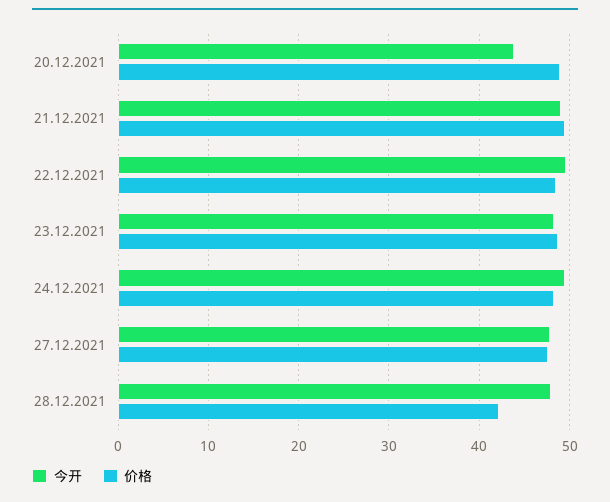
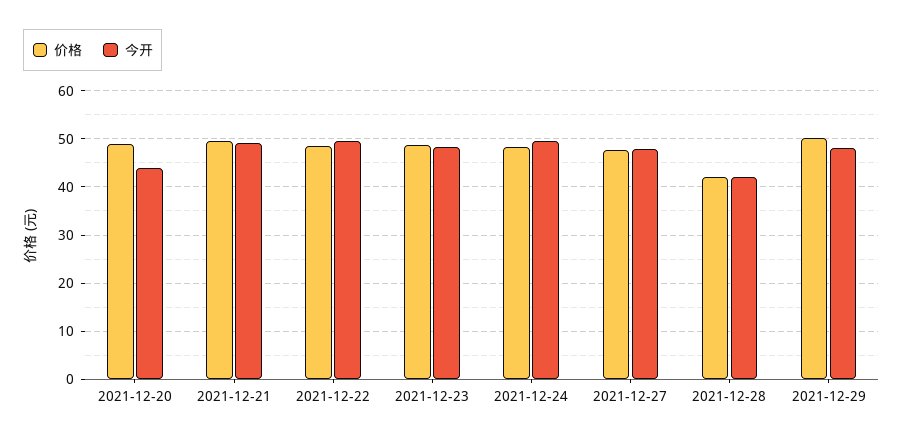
今开, 28.12.2021: 48 -> 42
价格, 2021-12-29: none -> 50
今开, 2021-12-29: none -> 48

